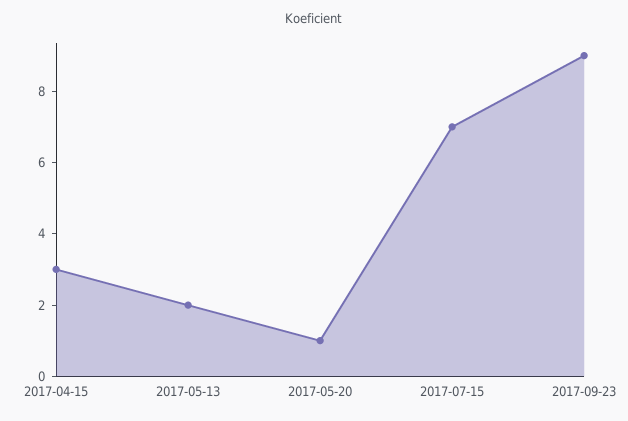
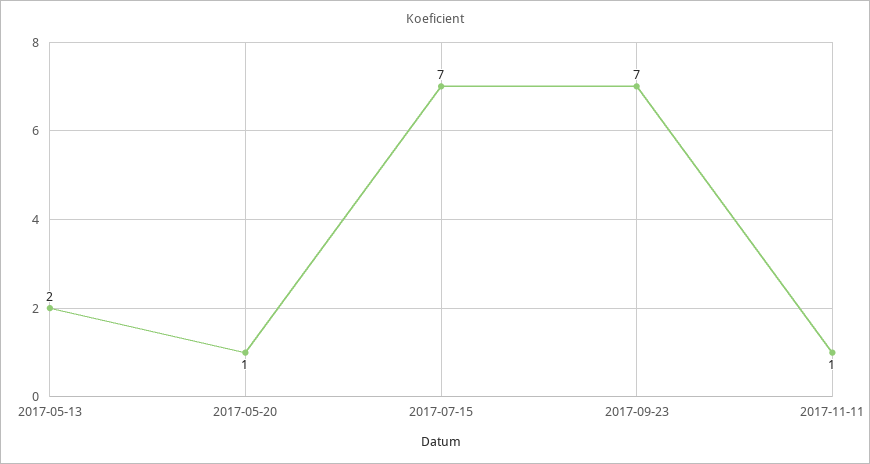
2017-04-15: 3 -> none
2017-09-23: 9 -> 7
2017-11-11: none -> 1

